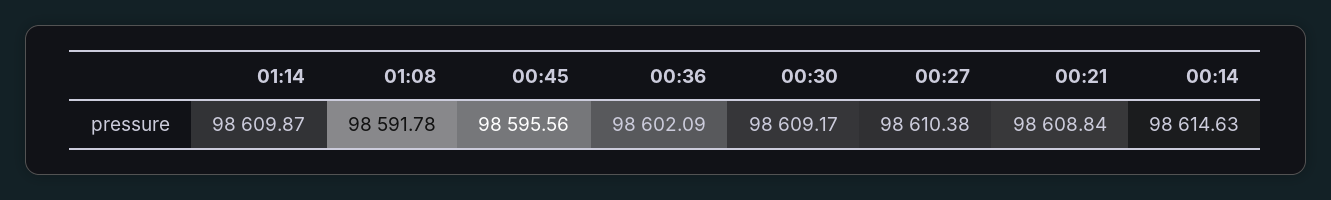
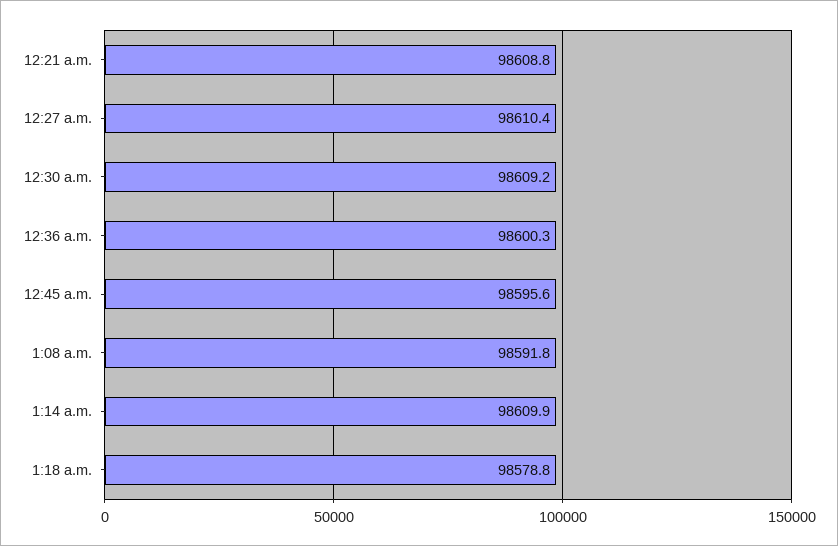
00:36: 98602.09 -> 98600.3
00:14: 98614.63 -> none
1:18 a.m.: none -> 98578.8

